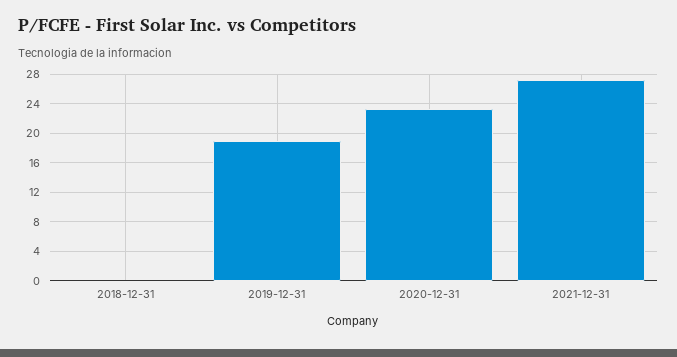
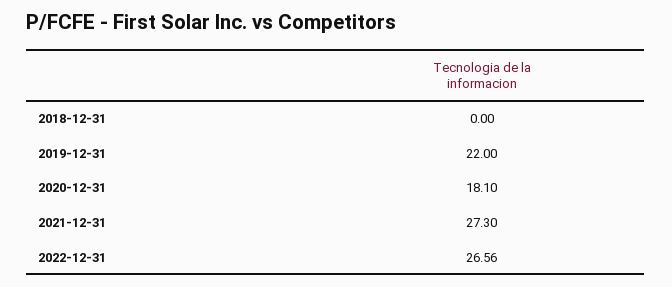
2019-12-31: 19 -> 22
2020-12-31: 23 -> 18.1
2022-12-31: none -> 26.56

